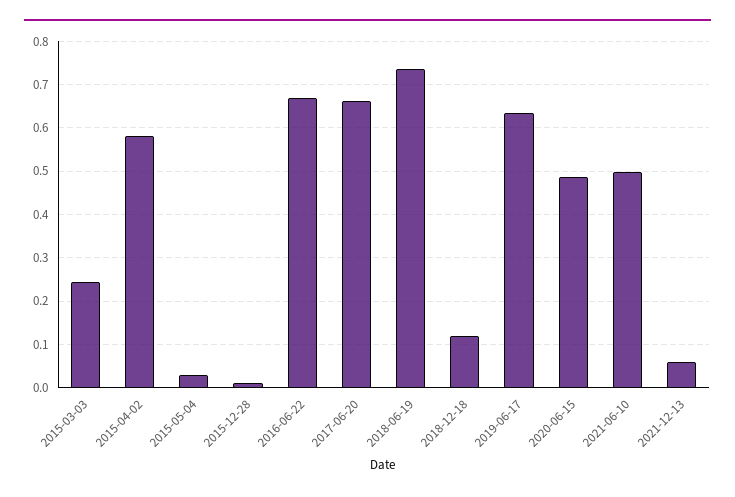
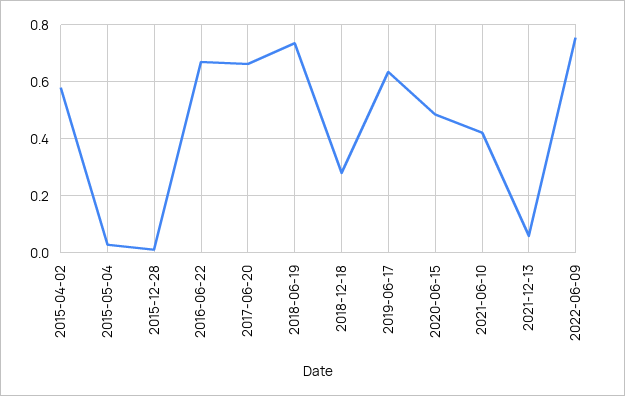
2015-03-03: 0.24 -> none
2018-12-18: 0.12 -> 0.275
2021-06-10: 0.5 -> 0.425
2022-06-09: none -> 0.75

